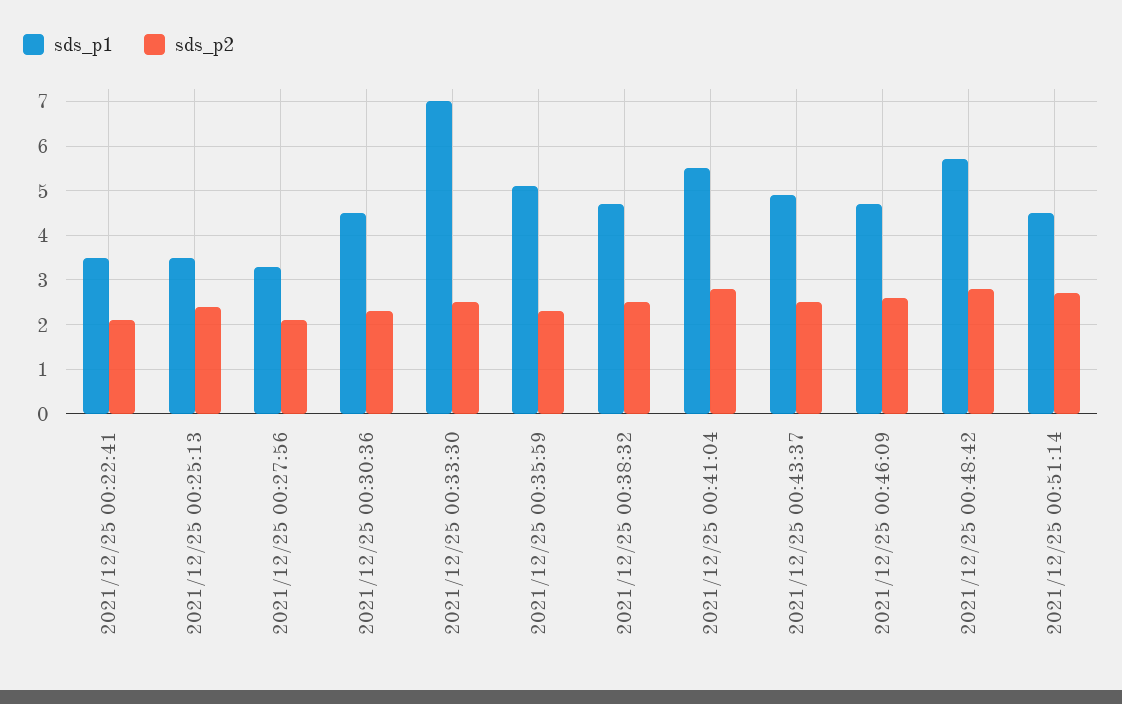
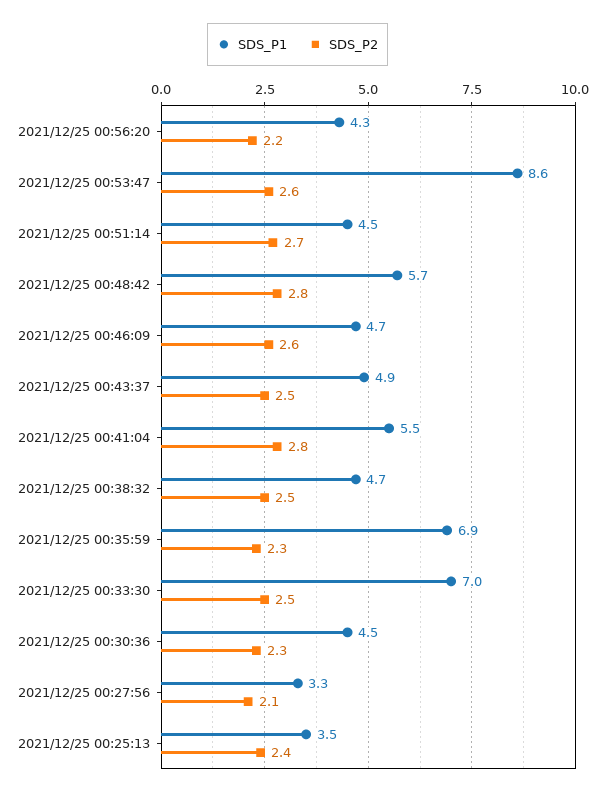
sds_p1, 2021/12/25 00:22:41: 3.5 -> none
sds_p2, 2021/12/25 00:22:41: 2 -> none
sds_p1, 2021/12/25 00:35:59: 5 -> 6.9
sds_p1, 2021/12/25 00:56:20: none -> 4.3
sds_p2, 2021/12/25 00:56:20: none -> 2.2
sds_p1, 2021/12/25 00:53:47: none -> 8.6
sds_p2, 2021/12/25 00:53:47: none -> 2.6

